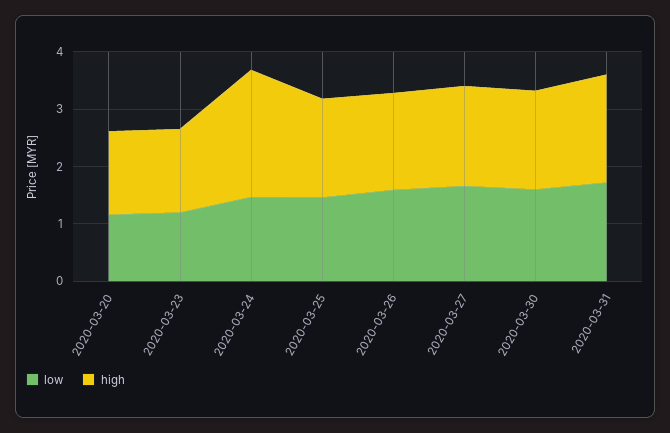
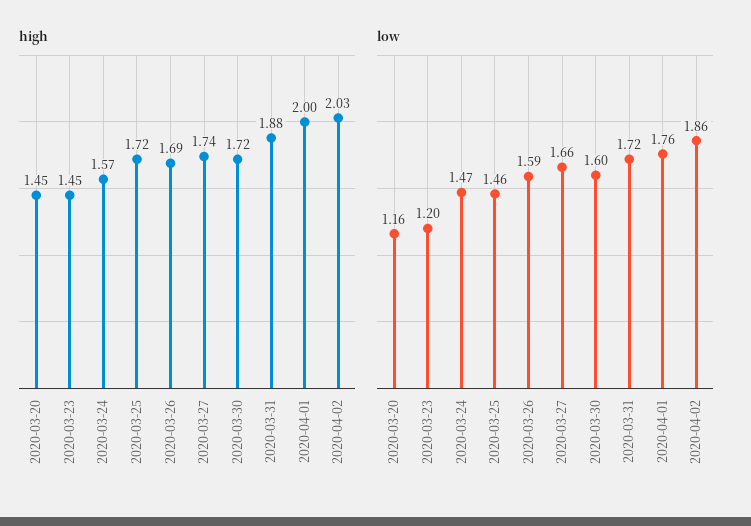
high, 2020-03-24: 2.2 -> 1.57
high, 2020-04-01: none -> 2
high, 2020-04-02: none -> 2.03
low, 2020-04-01: none -> 1.76
low, 2020-04-02: none -> 1.86

